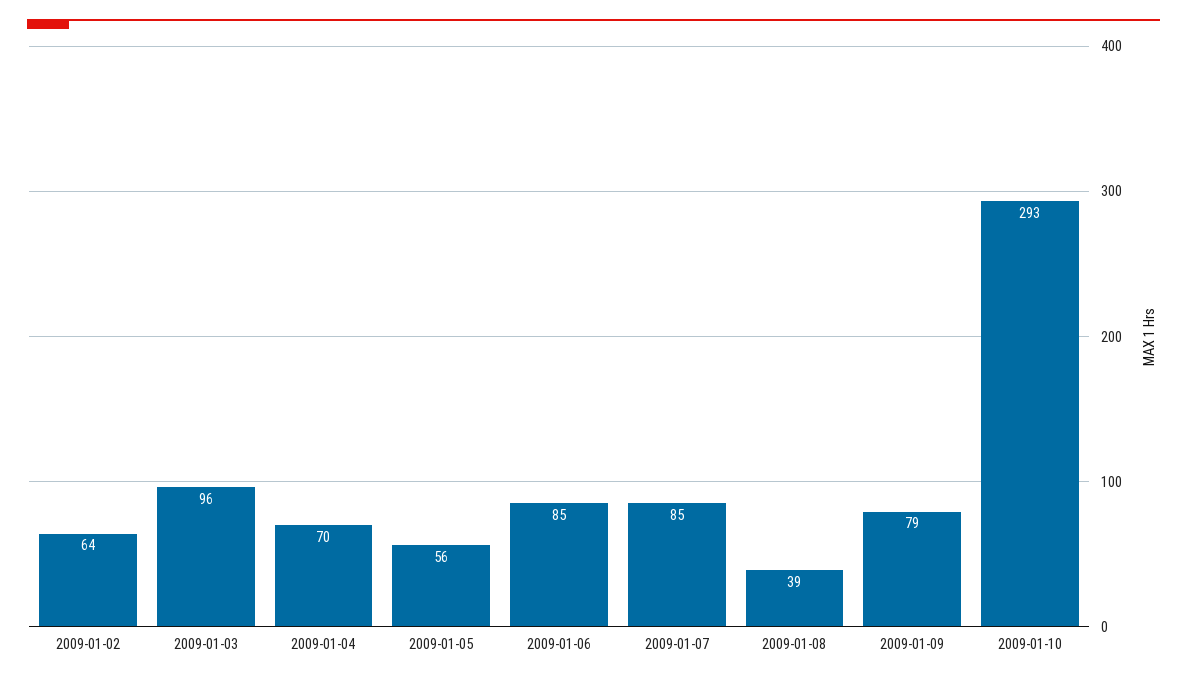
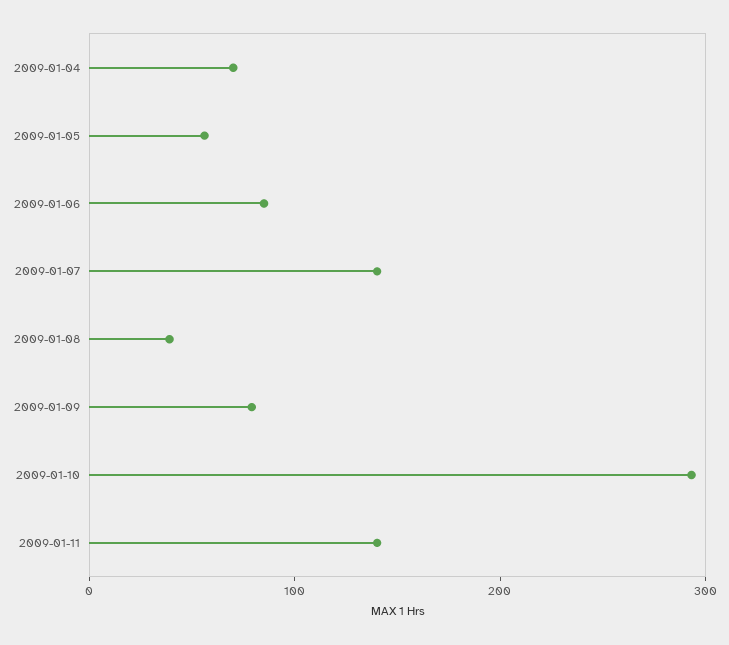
2009-01-02: 64 -> none
2009-01-03: 96 -> none
2009-01-07: 85 -> 140
2009-01-11: none -> 140

